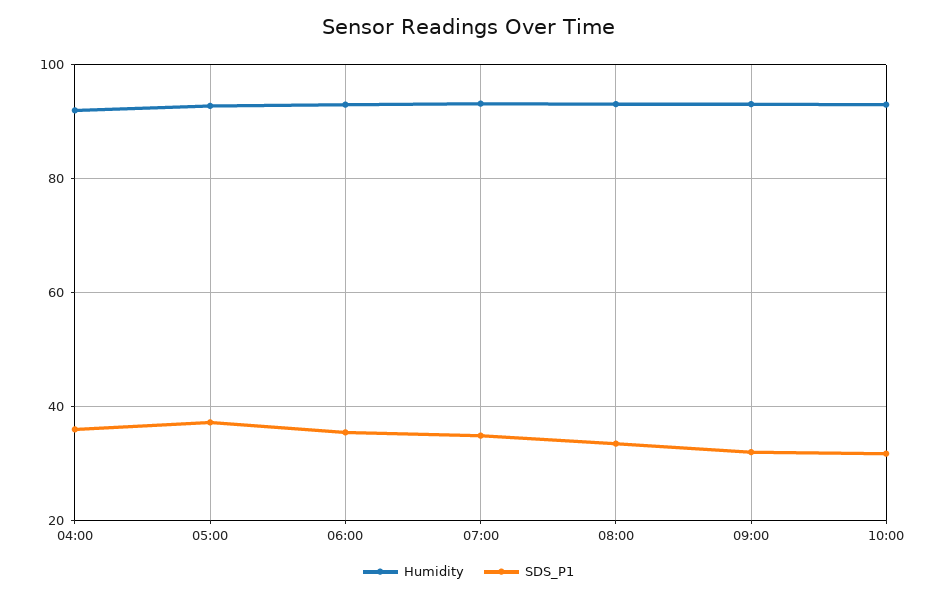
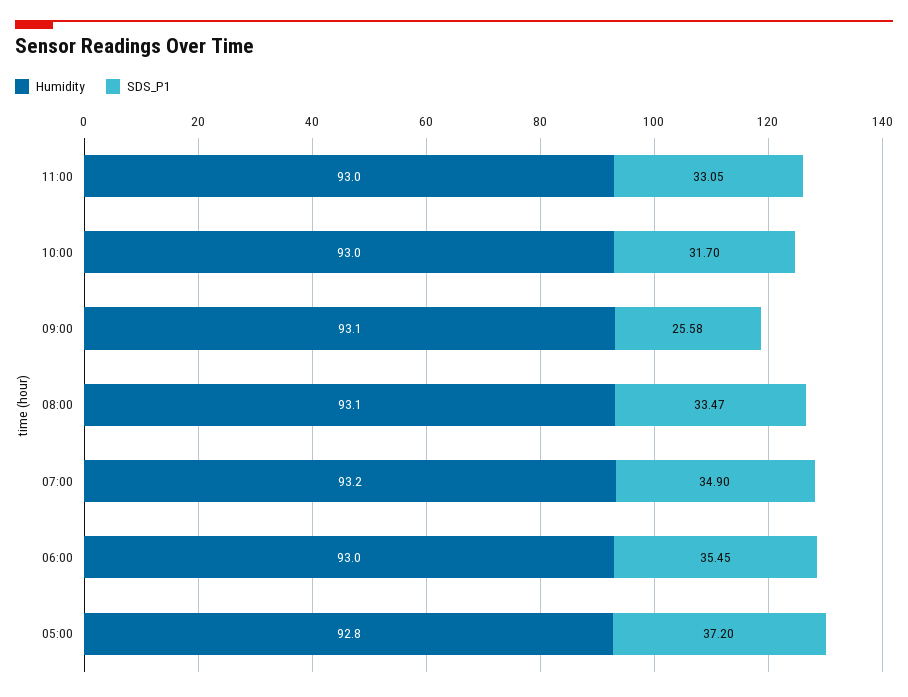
Humidity, 04:00: 92 -> none
SDS_P1, 04:00: 36 -> none
SDS_P1, 09:00: 32 -> 25.58
Humidity, 11:00: none -> 93
SDS_P1, 11:00: none -> 33.05

